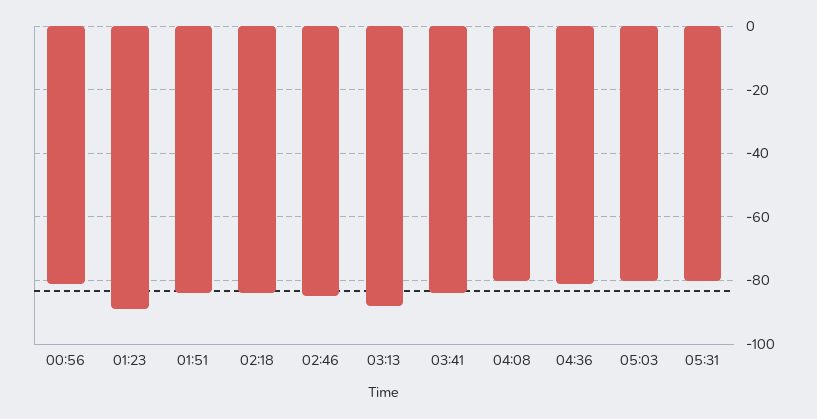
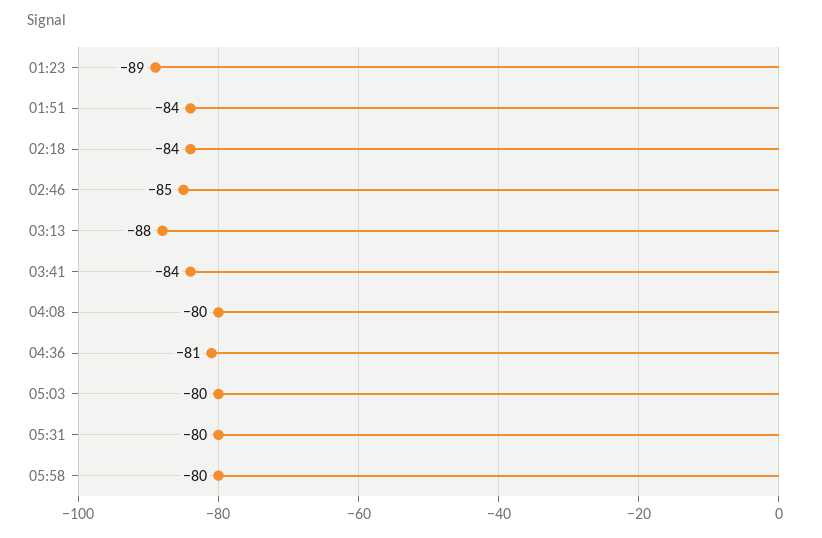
00:56: -80 -> none
05:58: none -> -80

